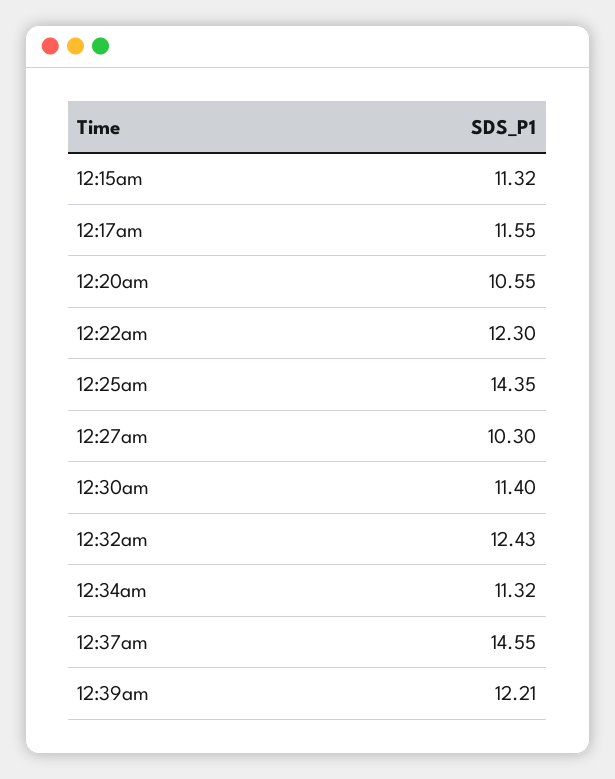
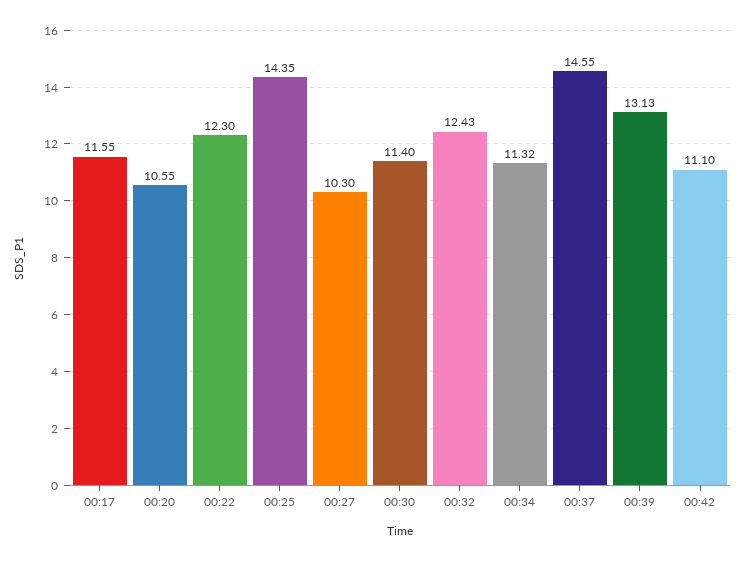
12:15am: 11.32 -> none
12:39am: 12.21 -> 13.13
00:42: none -> 11.1

